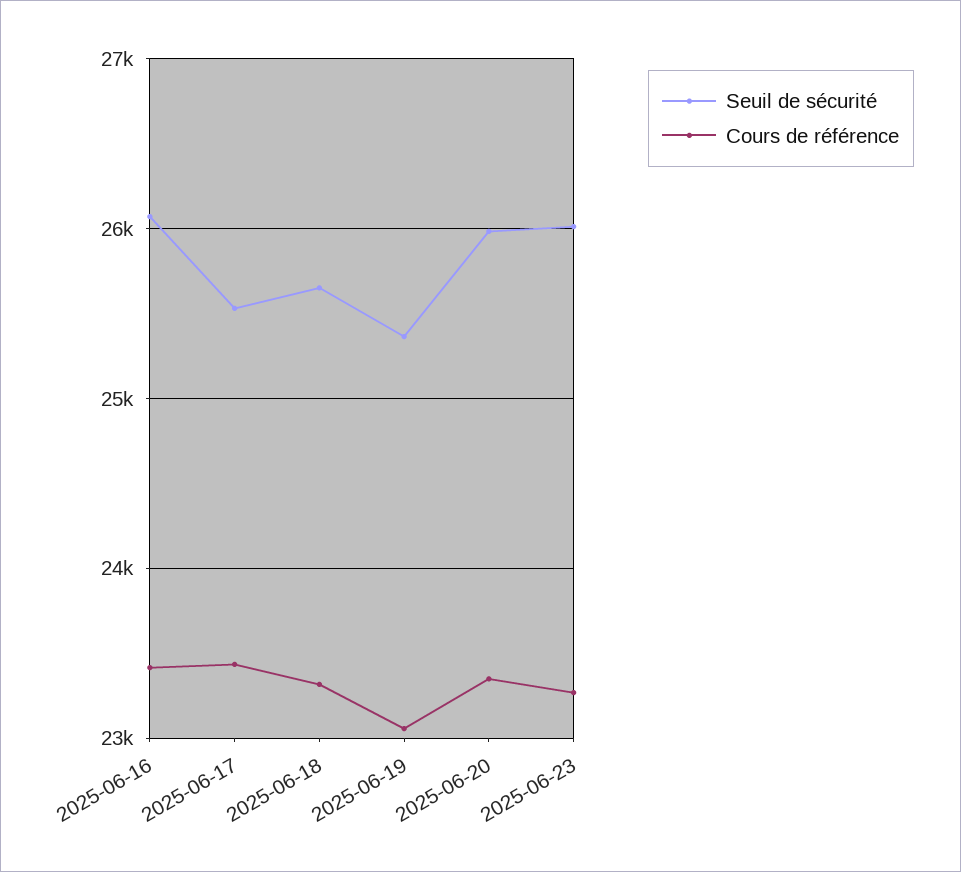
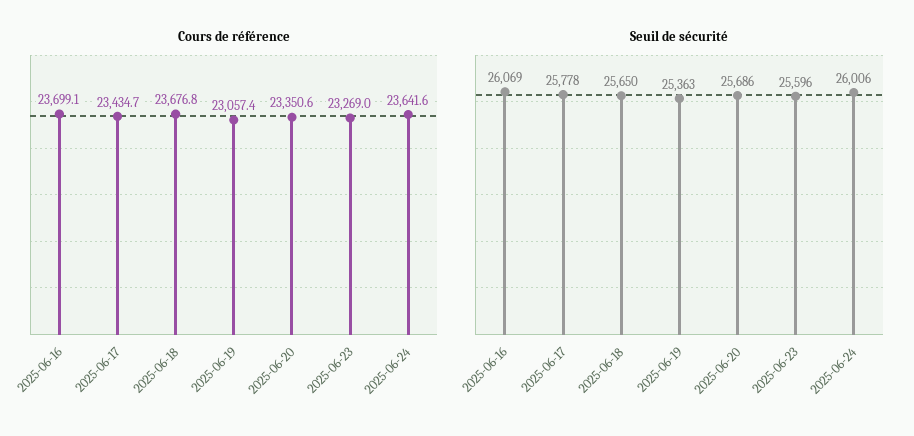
Cours de référence, 2025-06-16: 23400 -> 23699.1
Seuil de sécurité, 2025-06-17: 25500 -> 25778
Cours de référence, 2025-06-18: 23300 -> 23676.8
Seuil de sécurité, 2025-06-20: 26000 -> 25686
Seuil de sécurité, 2025-06-23: 26000 -> 25596
Cours de référence, 2025-06-24: none -> 23641.6
Seuil de sécurité, 2025-06-24: none -> 26006

